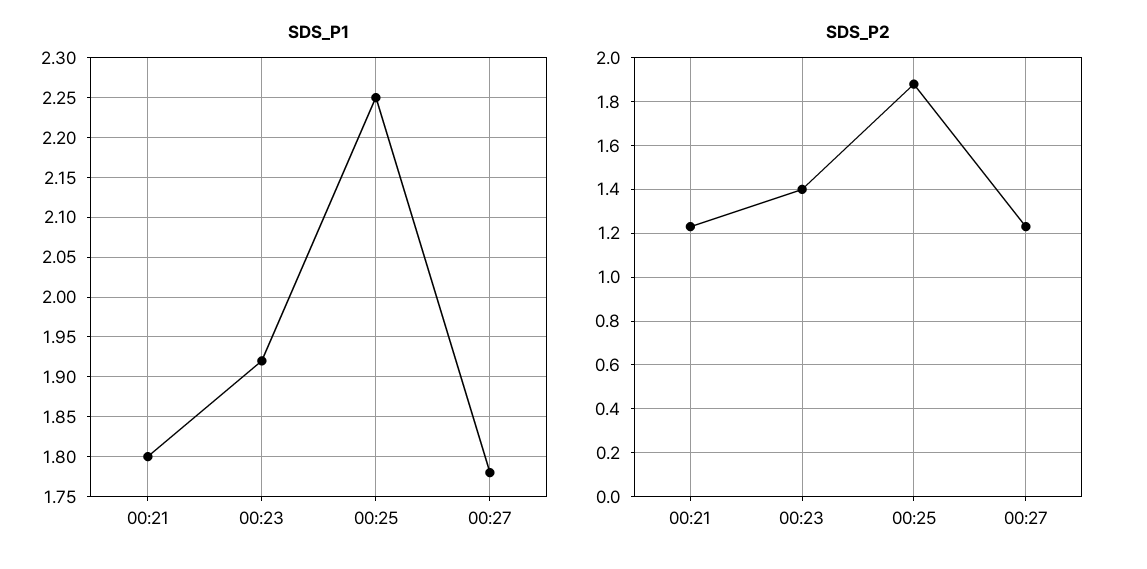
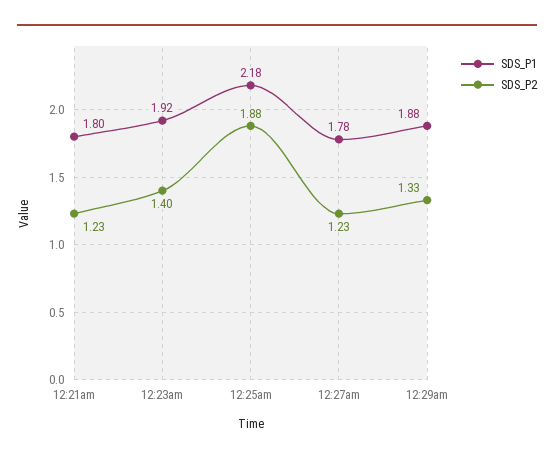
SDS_P1, 00:25: 2.25 -> 2.18
SDS_P1, 12:29am: none -> 1.88
SDS_P2, 12:29am: none -> 1.33

